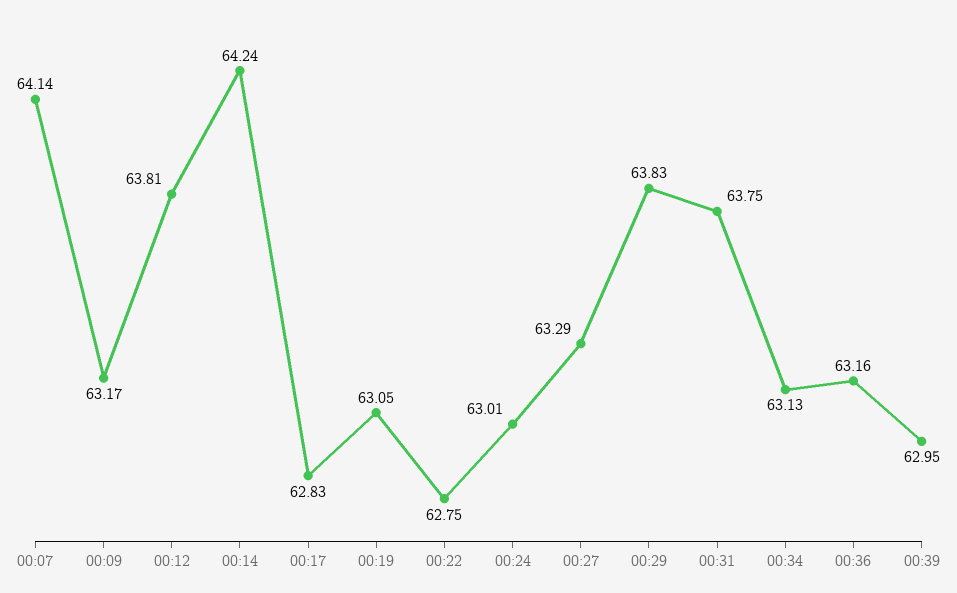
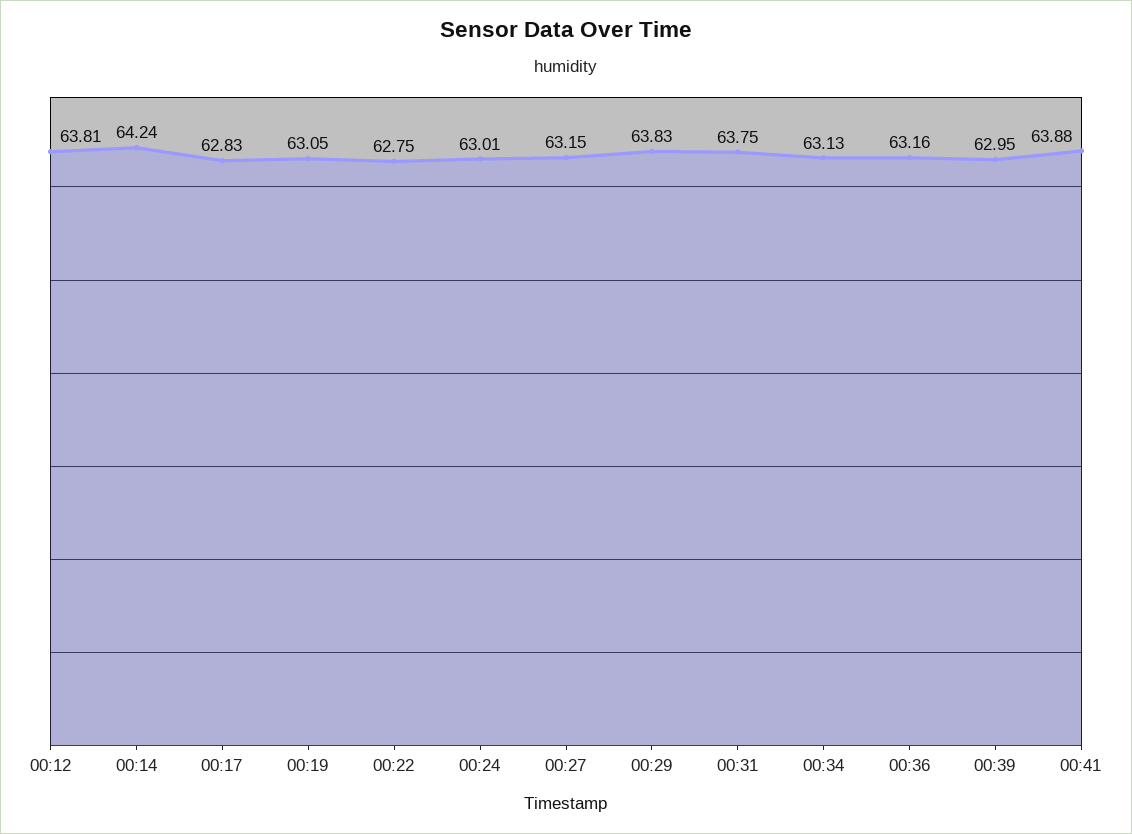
00:07: 64.14 -> none
00:09: 63.17 -> none
00:27: 63.29 -> 63.15
00:41: none -> 63.88

